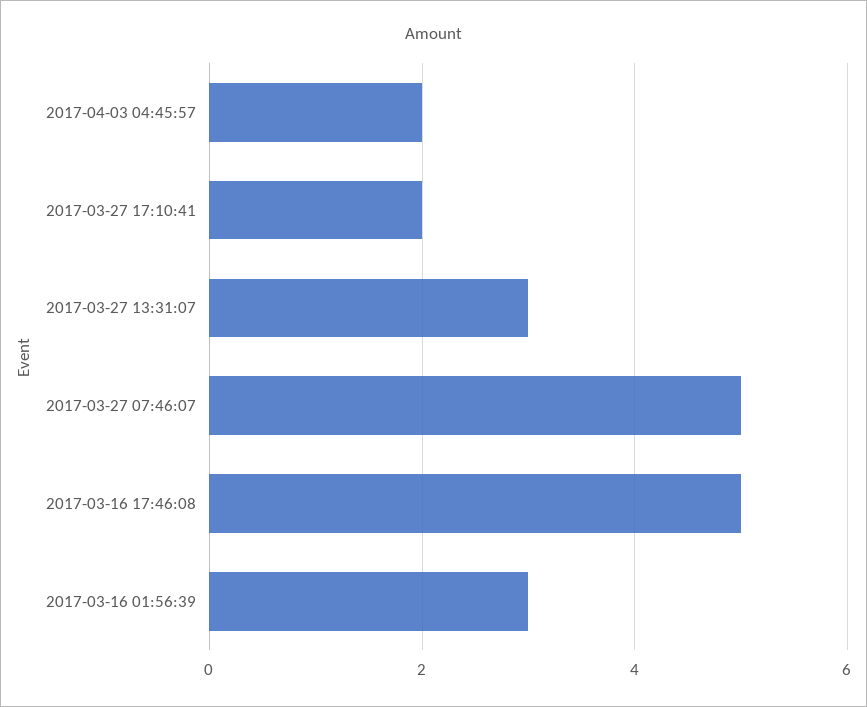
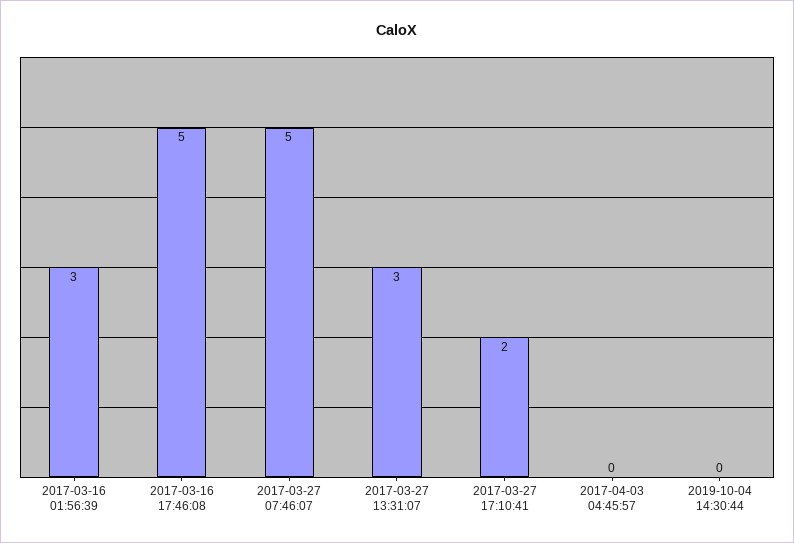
2017-04-03 04:45:57: 2 -> 0
2019-10-04 14:30:44: none -> 0

